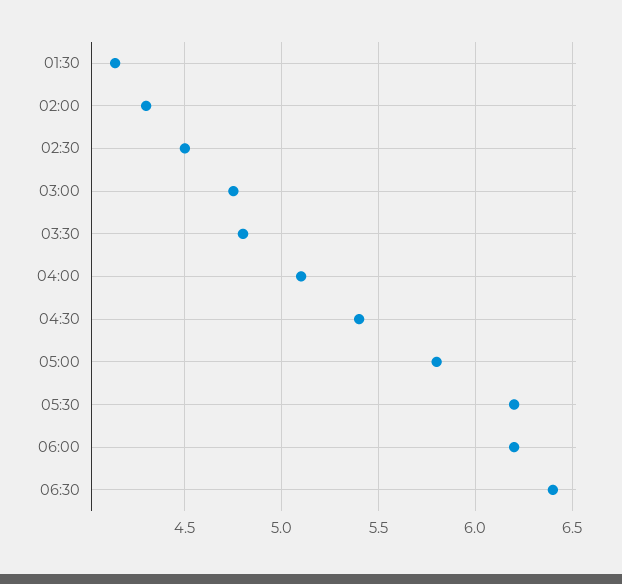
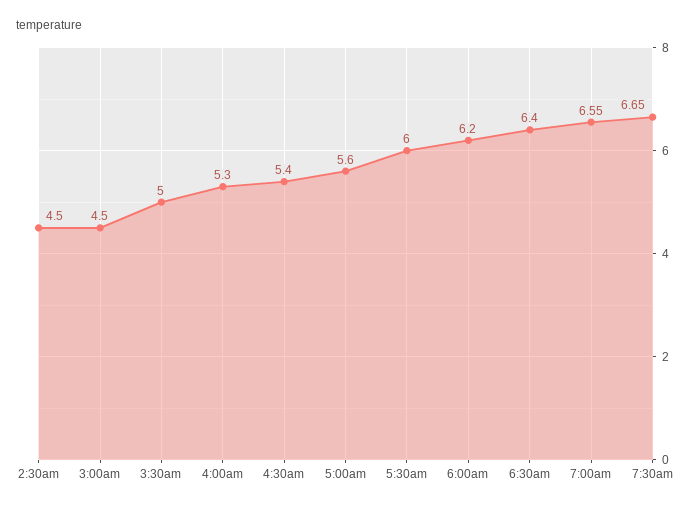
01:30: 4.15 -> none
02:00: 4.3 -> none
03:00: 4.75 -> 4.5
03:30: 4.8 -> 5
04:00: 5.1 -> 5.3
05:00: 5.8 -> 5.6
05:30: 6.2 -> 6
7:00am: none -> 6.55
7:30am: none -> 6.65

